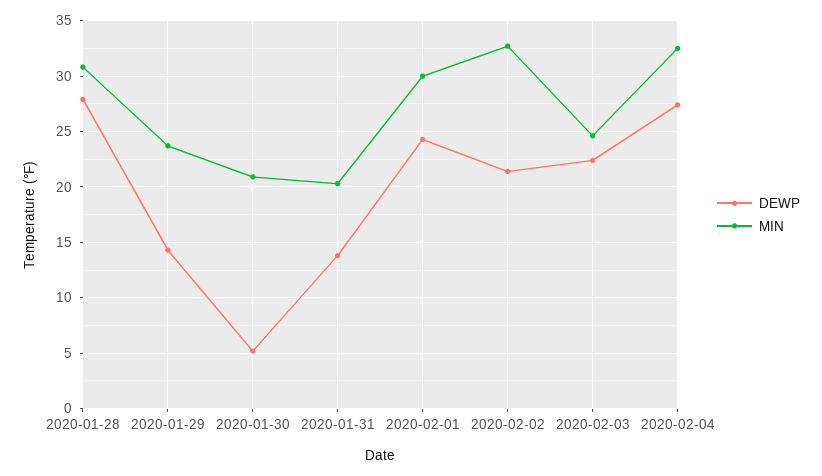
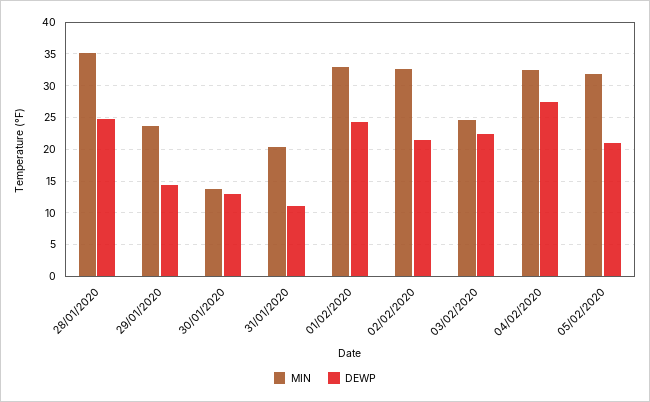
DEWP, 2020-01-28: 28 -> 25
MIN, 2020-01-28: 31 -> 35
DEWP, 2020-01-30: 5 -> 13
MIN, 2020-01-30: 21 -> 14
DEWP, 2020-01-31: 14 -> 11
MIN, 2020-02-01: 30 -> 33
MIN, 05/02/2020: none -> 32
DEWP, 05/02/2020: none -> 21

